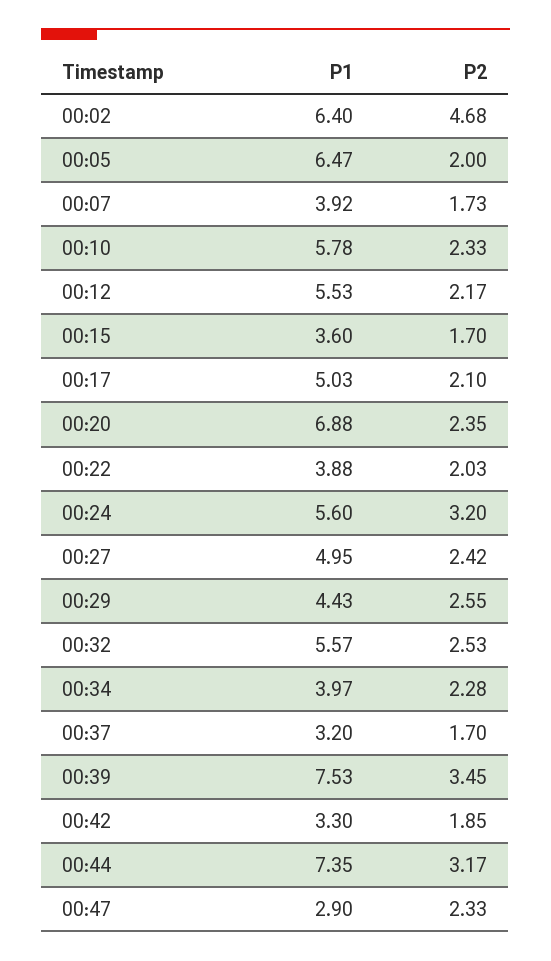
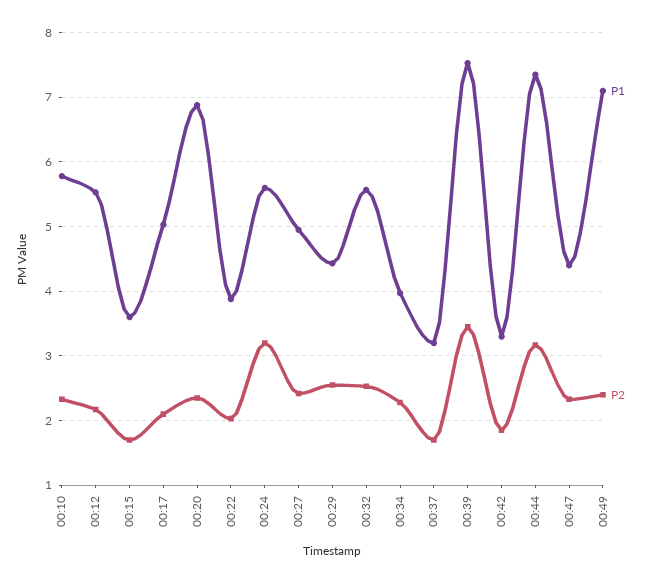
P1, 00:02: 6.4 -> none
P2, 00:02: 4.68 -> none
P1, 00:05: 6.47 -> none
P2, 00:05: 2 -> none
P1, 00:07: 3.92 -> none
P2, 00:07: 1.73 -> none
P1, 00:47: 2.9 -> 4.4
P1, 00:49: none -> 7.1
P2, 00:49: none -> 2.4

